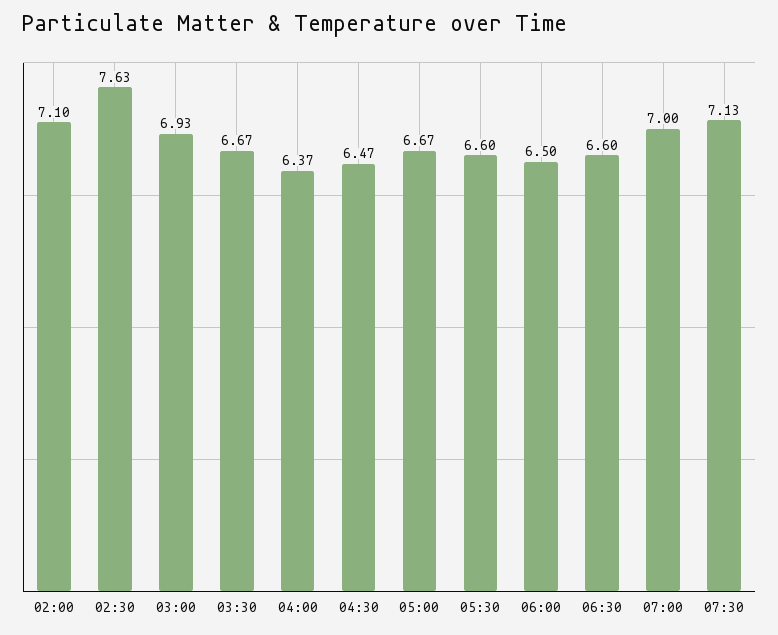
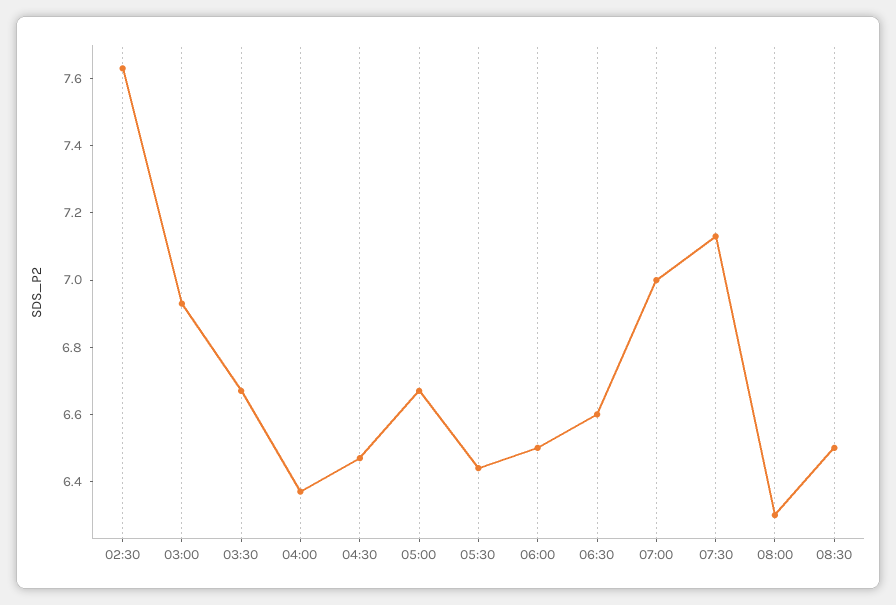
02:00: 7.1 -> none
05:30: 6.6 -> 6.45
08:00: none -> 6.3
08:30: none -> 6.5

